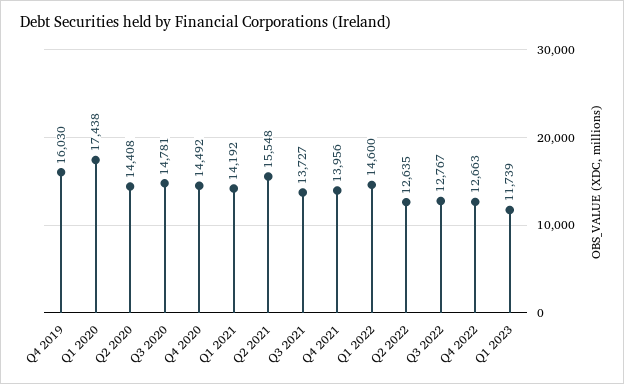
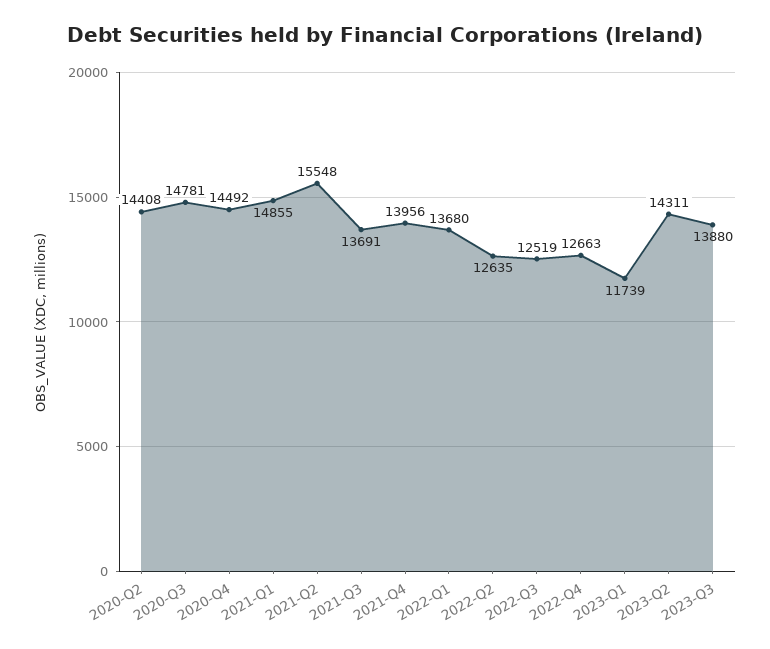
Q4 2019: 16030 -> none
Q1 2020: 17438 -> none
Q1 2021: 14192 -> 14855
Q3 2021: 13727 -> 13691
Q1 2022: 14600 -> 13680
Q3 2022: 12767 -> 12519
2023-Q2: none -> 14311
2023-Q3: none -> 13880

